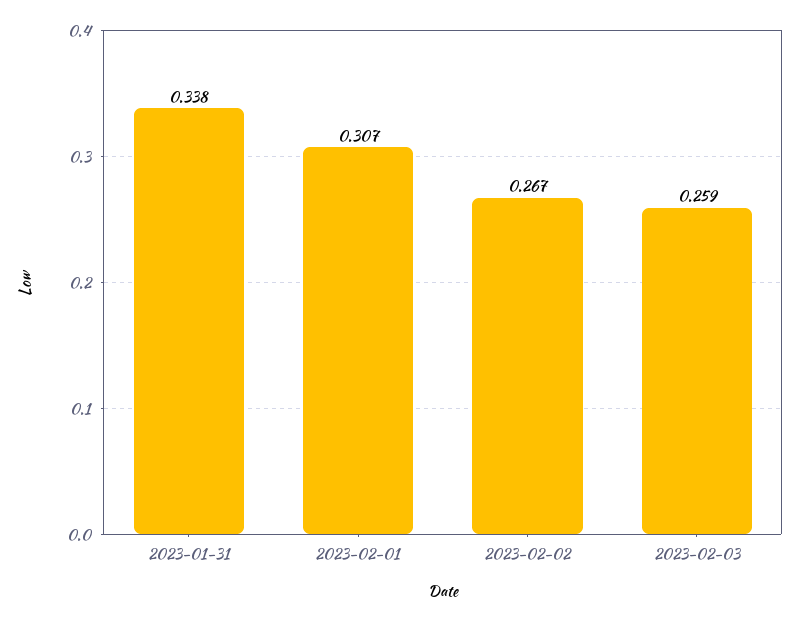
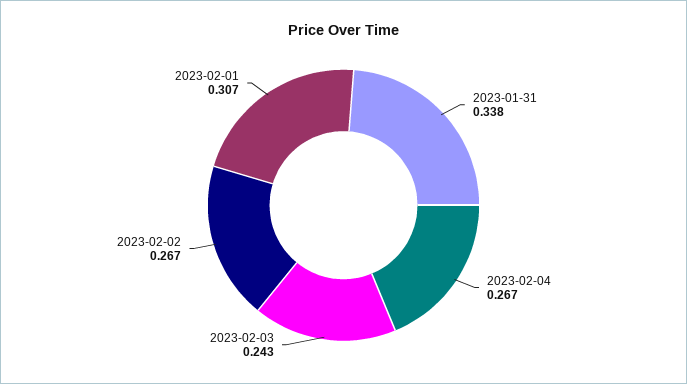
2023-02-03: 0.259 -> 0.243
2023-02-04: none -> 0.267

